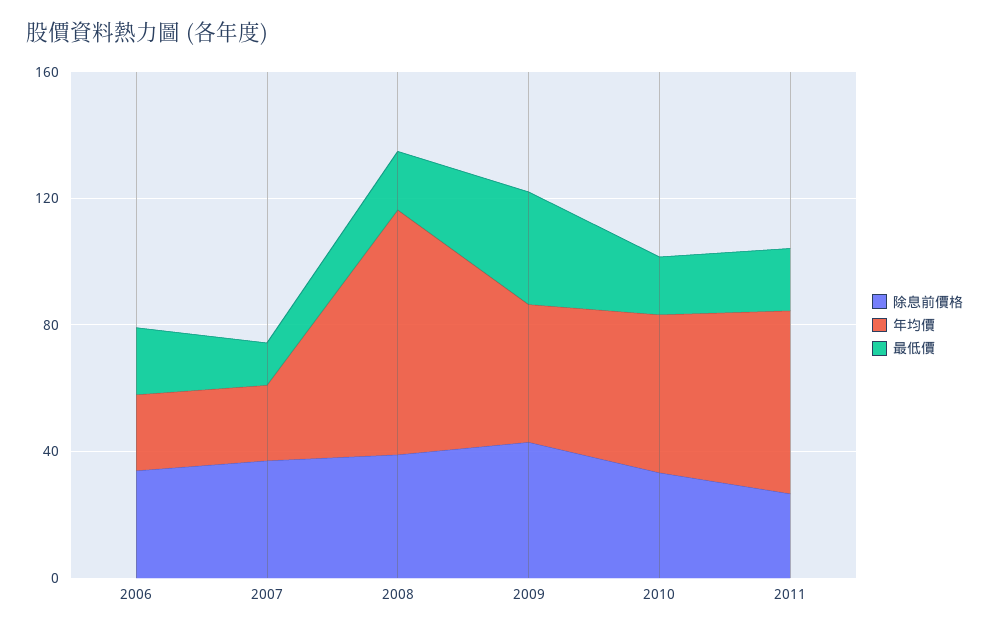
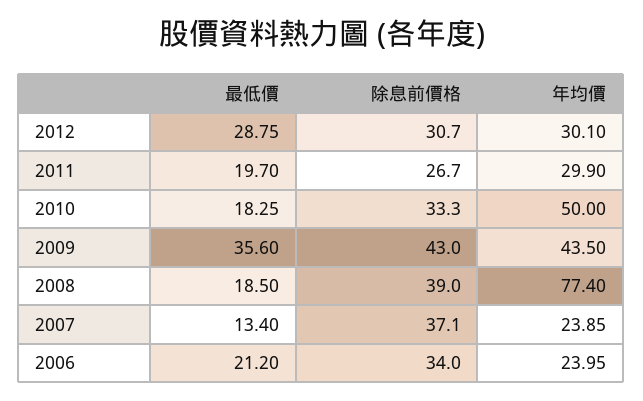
年均價, 2011: 60 -> 29.9
最低價, 2012: none -> 28.75
除息前價格, 2012: none -> 30.7
年均價, 2012: none -> 30.1

